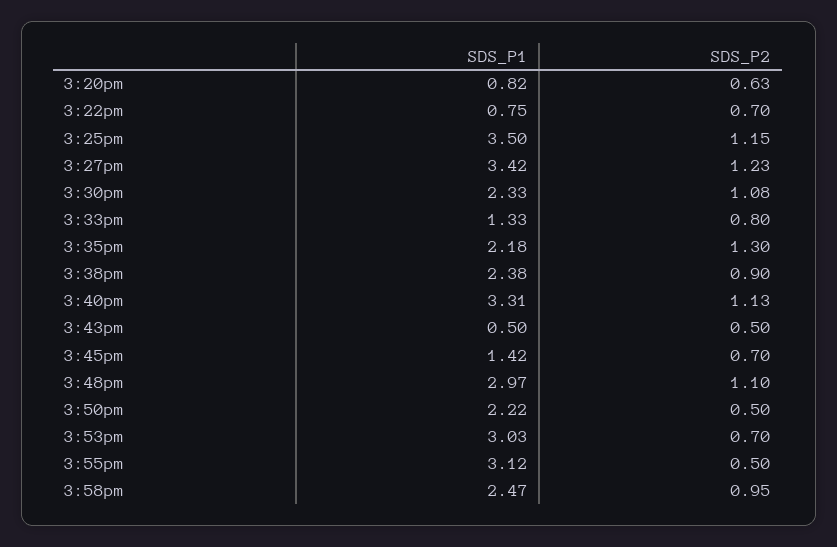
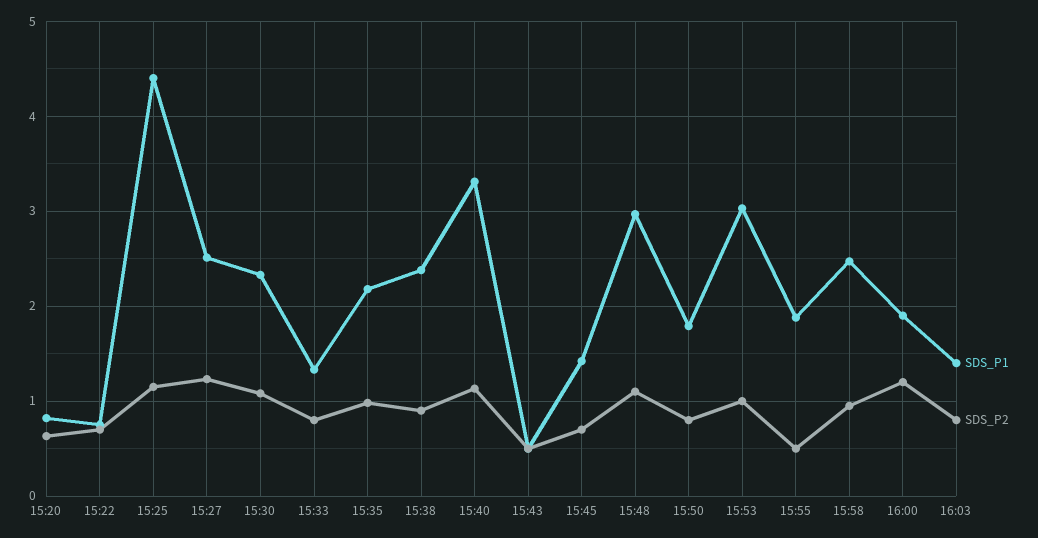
SDS_P1, 3:25pm: 3.5 -> 4.4
SDS_P1, 3:27pm: 3.42 -> 2.5
SDS_P2, 3:35pm: 1.3 -> 1
SDS_P1, 3:50pm: 2.22 -> 1.8
SDS_P2, 3:50pm: 0.5 -> 0.8
SDS_P2, 3:53pm: 0.7 -> 1
SDS_P1, 3:55pm: 3.12 -> 1.9
SDS_P1, 16:00: none -> 1.9
SDS_P2, 16:00: none -> 1.2
SDS_P1, 16:03: none -> 1.4
SDS_P2, 16:03: none -> 0.8

